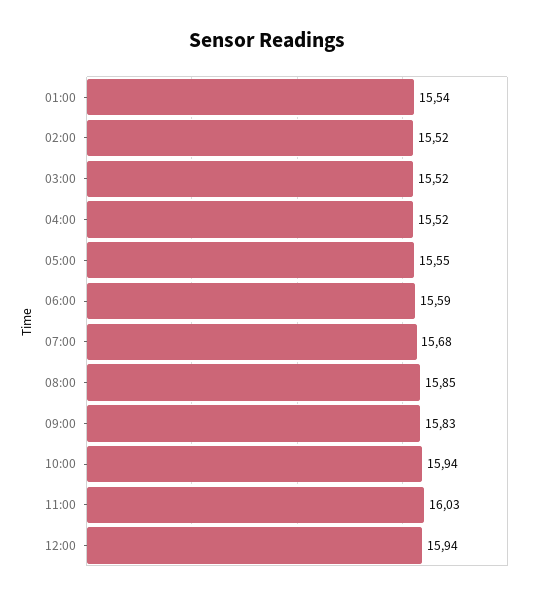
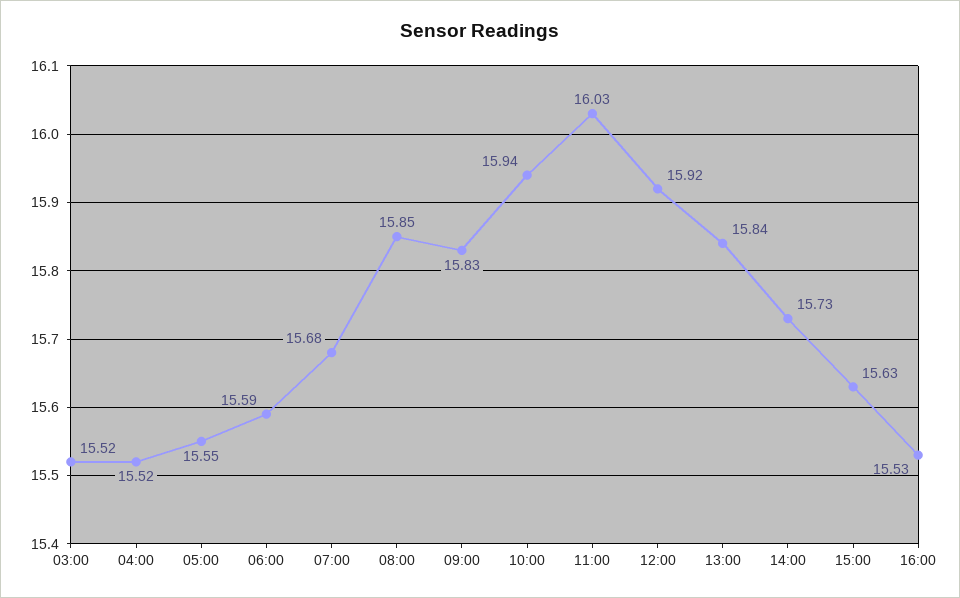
01:00: 15.54 -> none
02:00: 15.52 -> none
12:00: 15.94 -> 15.92
13:00: none -> 15.84
14:00: none -> 15.73
15:00: none -> 15.63
16:00: none -> 15.53

